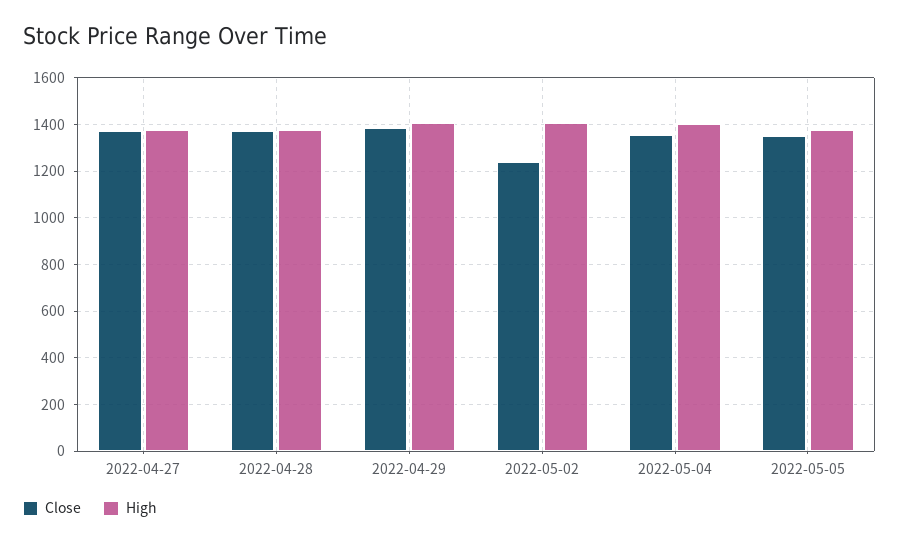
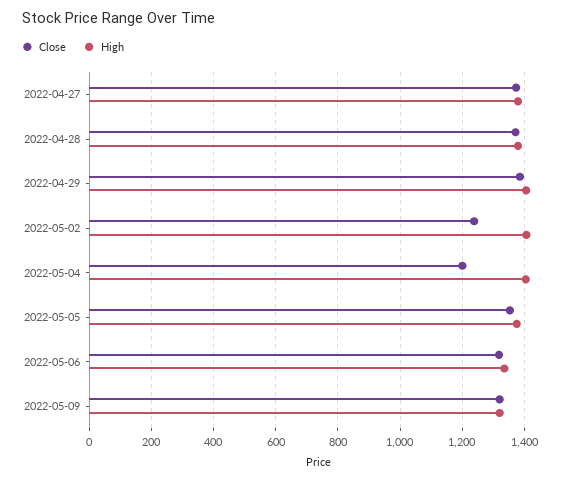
Close, 2022-05-04: 1350 -> 1200
Close, 2022-05-06: none -> 1320
High, 2022-05-06: none -> 1340
Close, 2022-05-09: none -> 1320
High, 2022-05-09: none -> 1320

